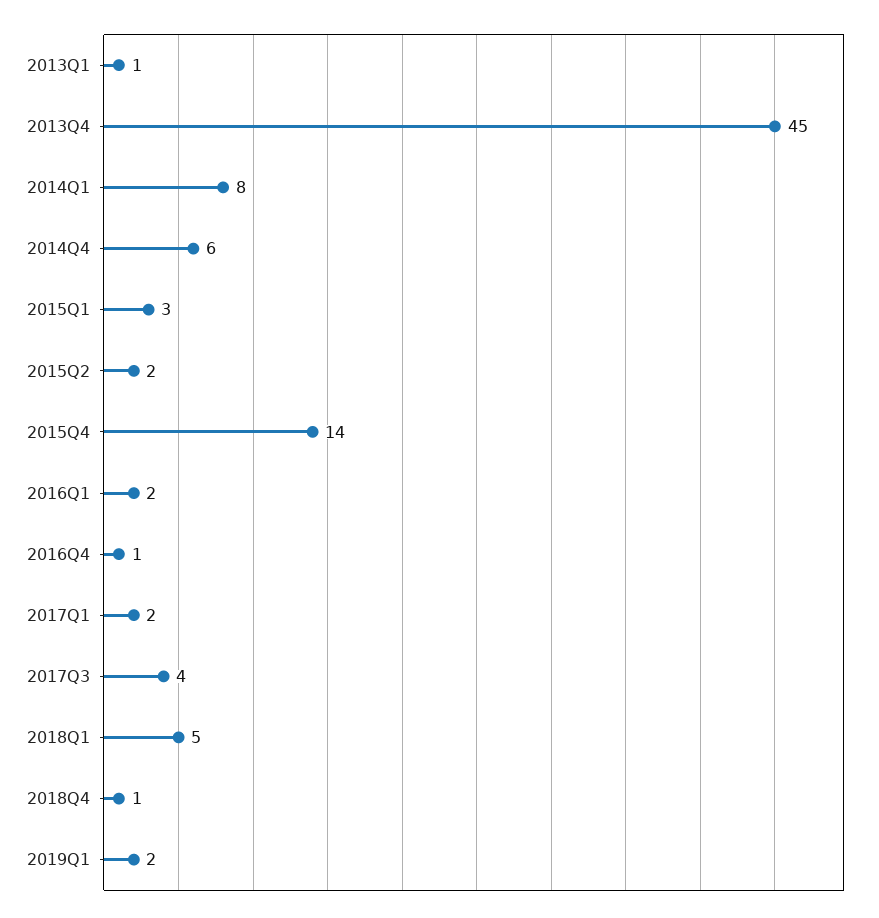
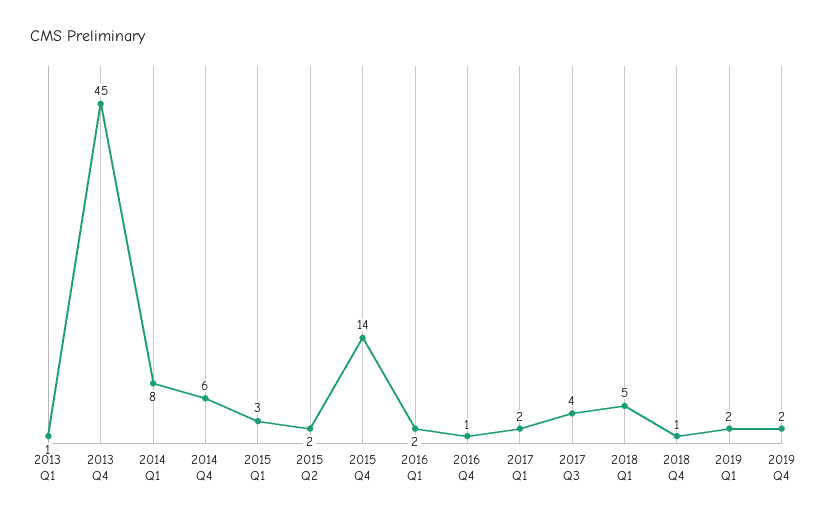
2019 Q4: none -> 2

